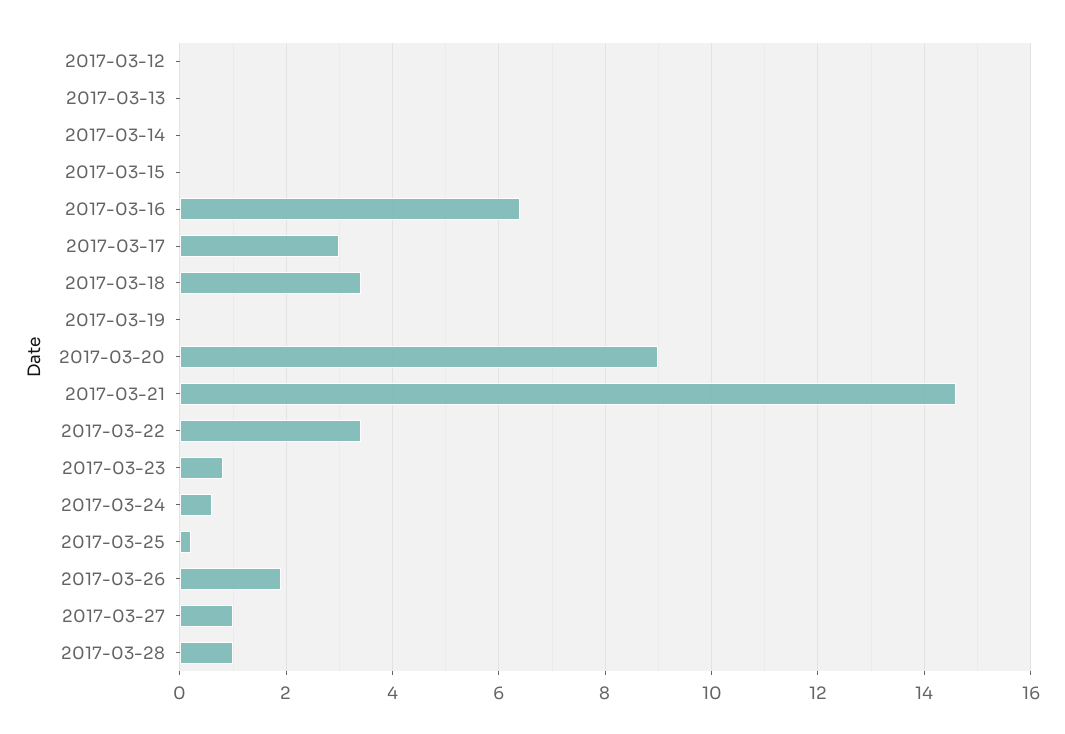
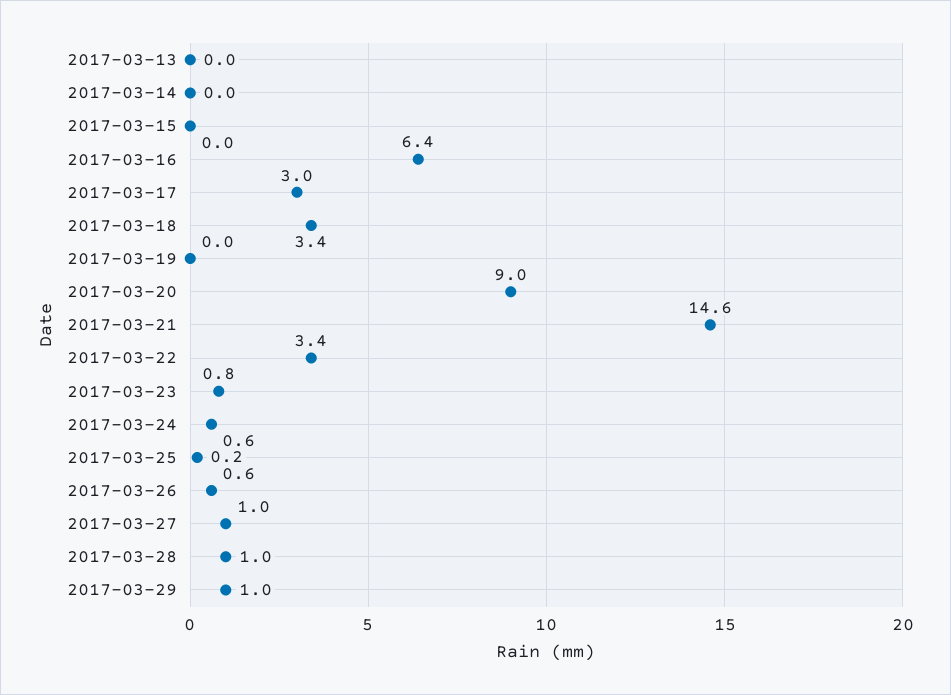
2017-03-12: 0 -> none
2017-03-26: 2 -> 0.6
2017-03-29: none -> 1

